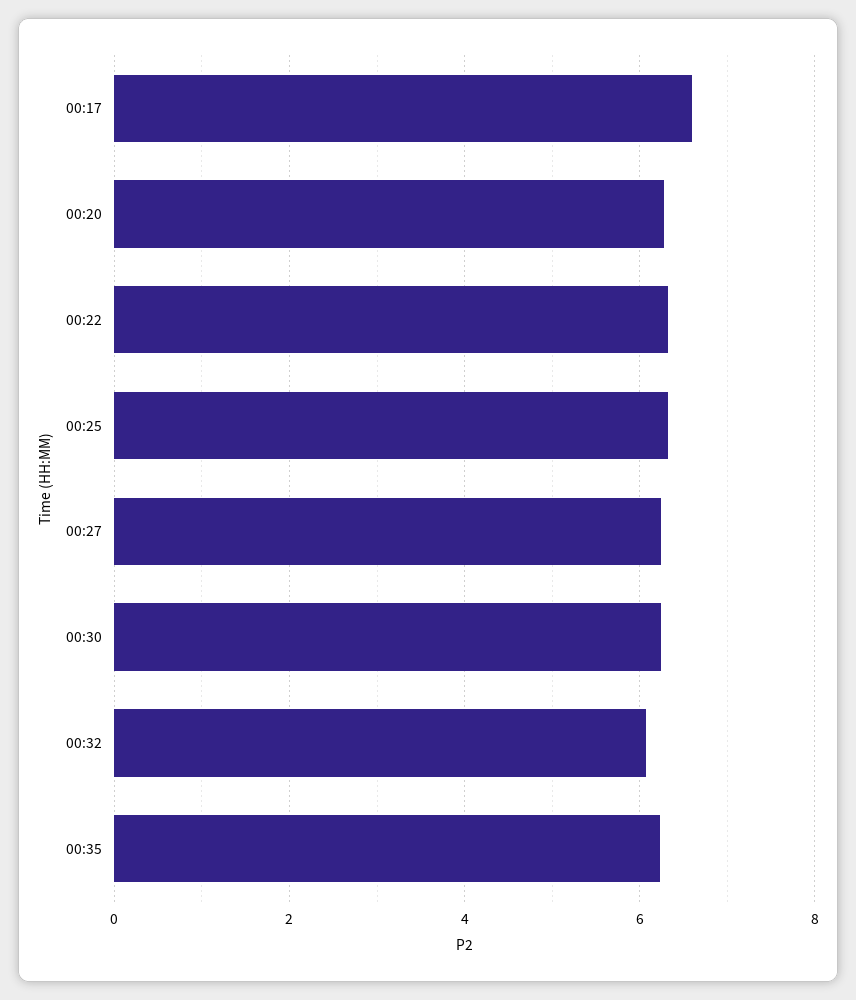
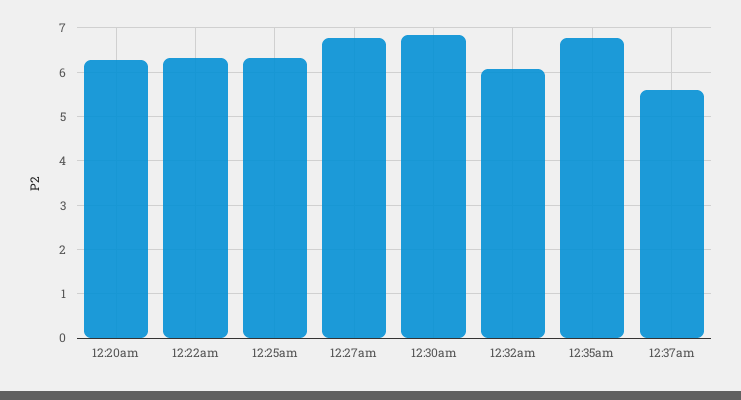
00:17: 6.6 -> none
00:27: 6.2 -> 6.8
00:30: 6.2 -> 6.8
00:35: 6.2 -> 6.8
12:37am: none -> 5.6

